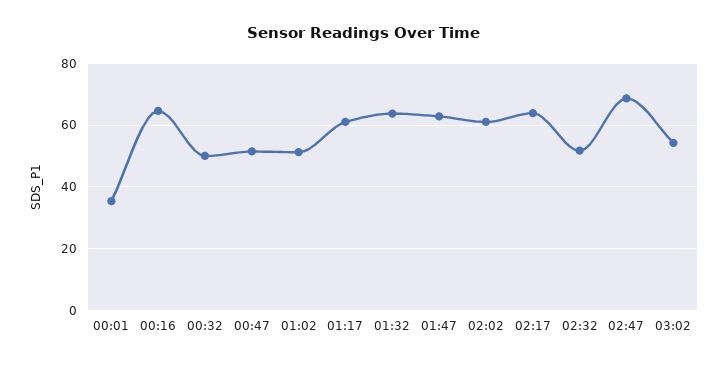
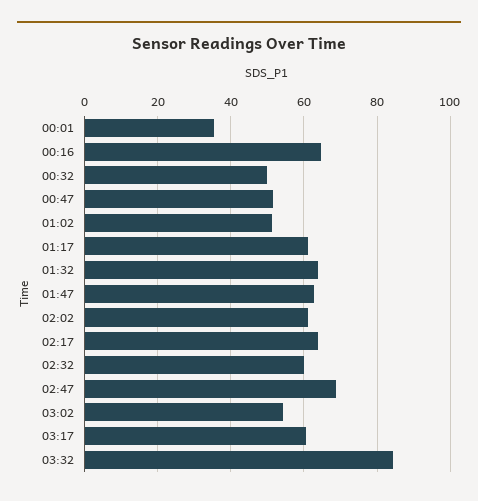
02:32: 52 -> 60
03:17: none -> 60
03:32: none -> 84

